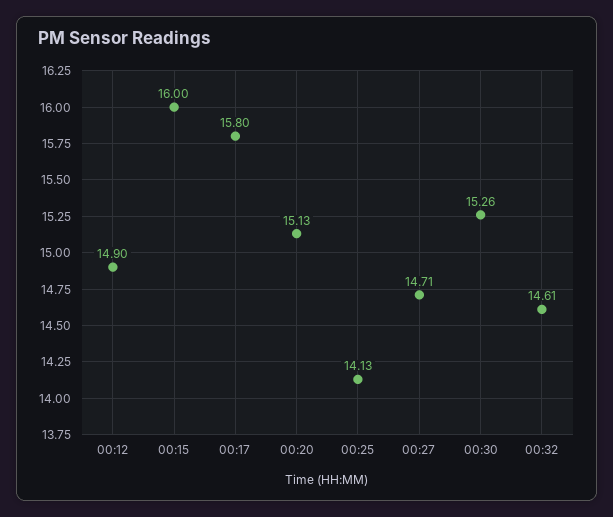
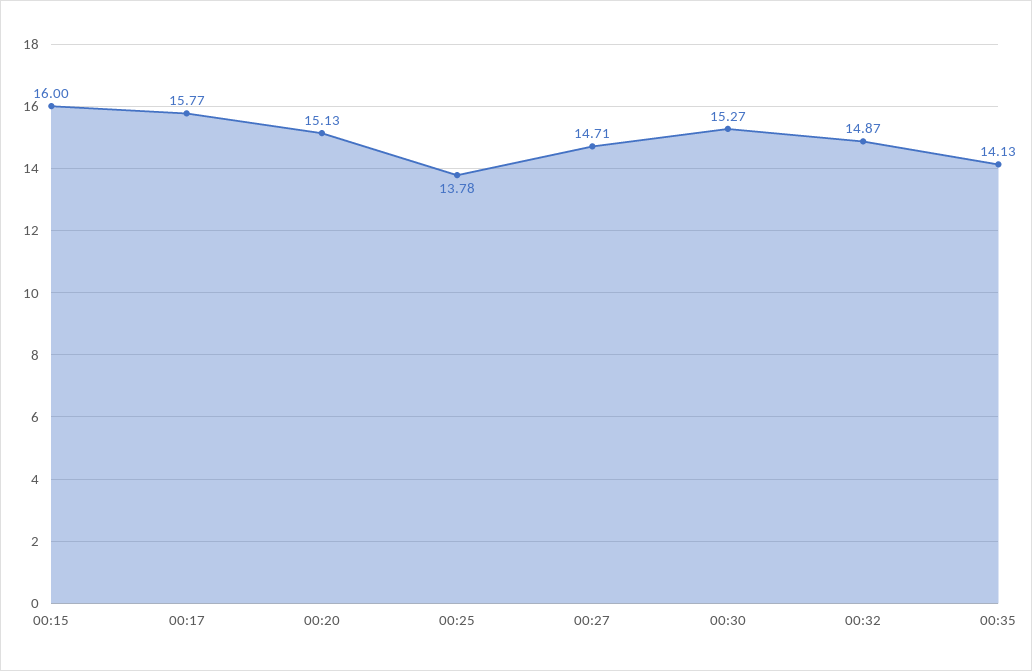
00:12: 14.9 -> none
00:17: 15.8 -> 15.77
00:25: 14.13 -> 13.78
00:30: 15.26 -> 15.27
00:32: 14.61 -> 14.87
00:35: none -> 14.13

